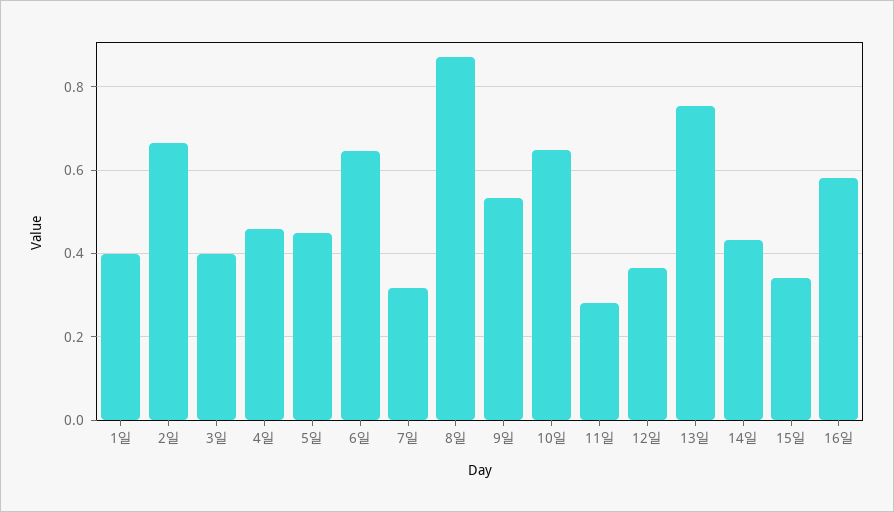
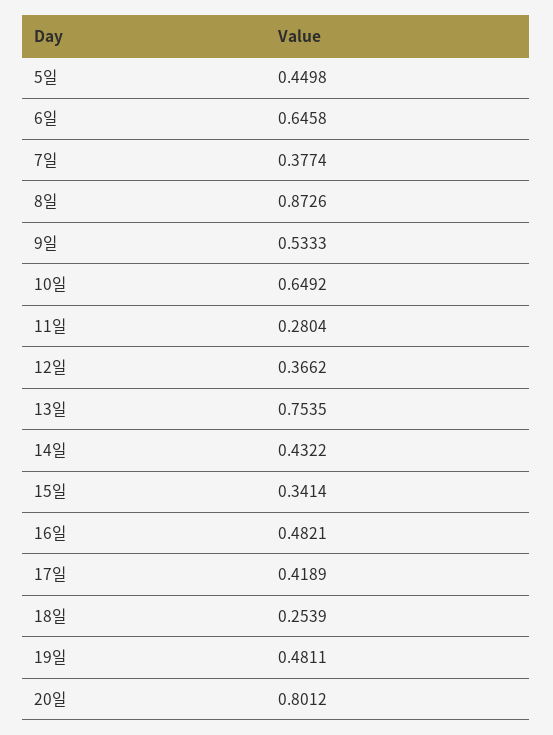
1일: 0.4 -> none
2일: 0.66 -> none
3일: 0.4 -> none
4일: 0.46 -> none
7일: 0.32 -> 0.3774
16일: 0.58 -> 0.4821
17일: none -> 0.4189
18일: none -> 0.2539
19일: none -> 0.4811
20일: none -> 0.8012

